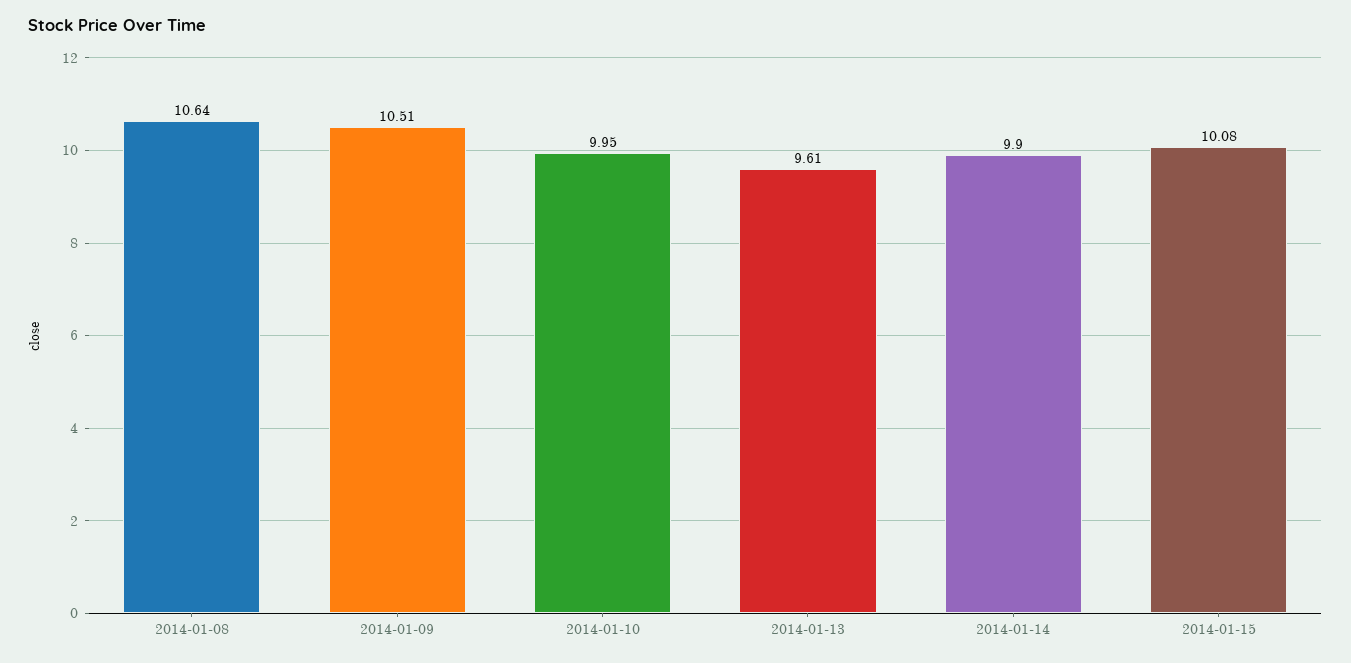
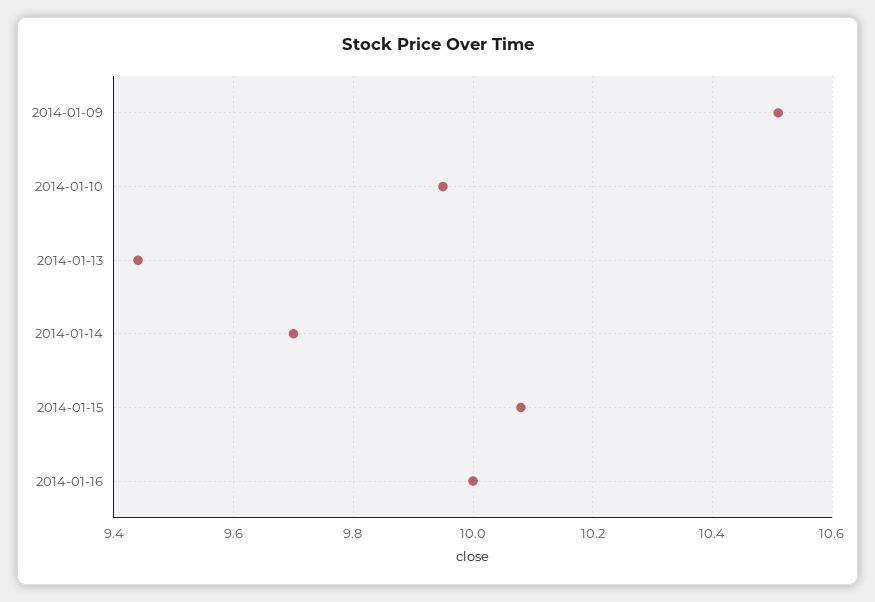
2014-01-08: 10.64 -> none
2014-01-13: 9.61 -> 9.45
2014-01-14: 9.9 -> 9.7
2014-01-16: none -> 10

